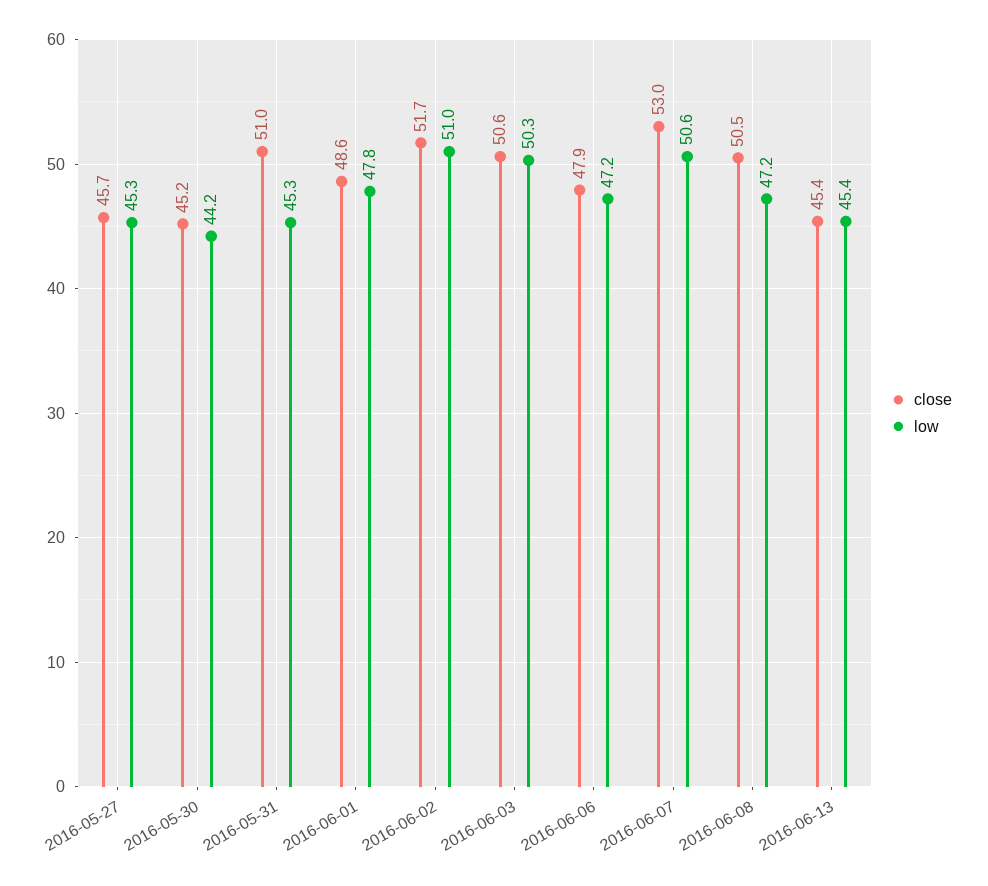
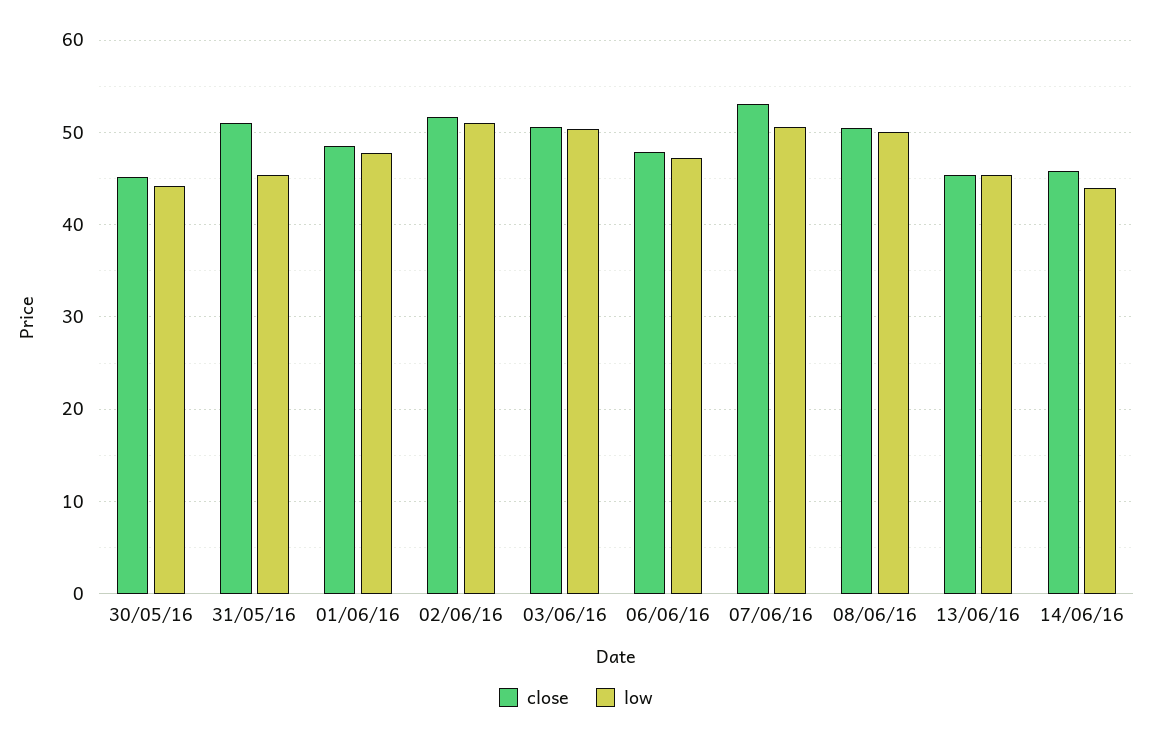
close, 2016-05-27: 45.7 -> none
low, 2016-05-27: 45.3 -> none
low, 2016-06-08: 47.2 -> 50
close, 14/06/16: none -> 46
low, 14/06/16: none -> 44

